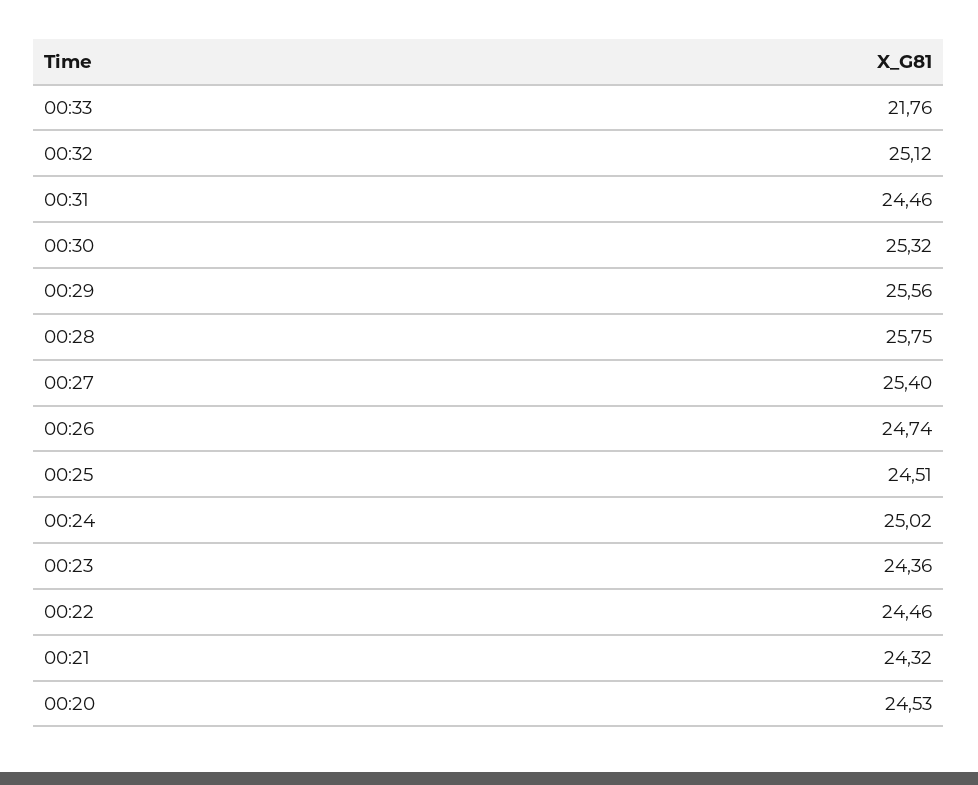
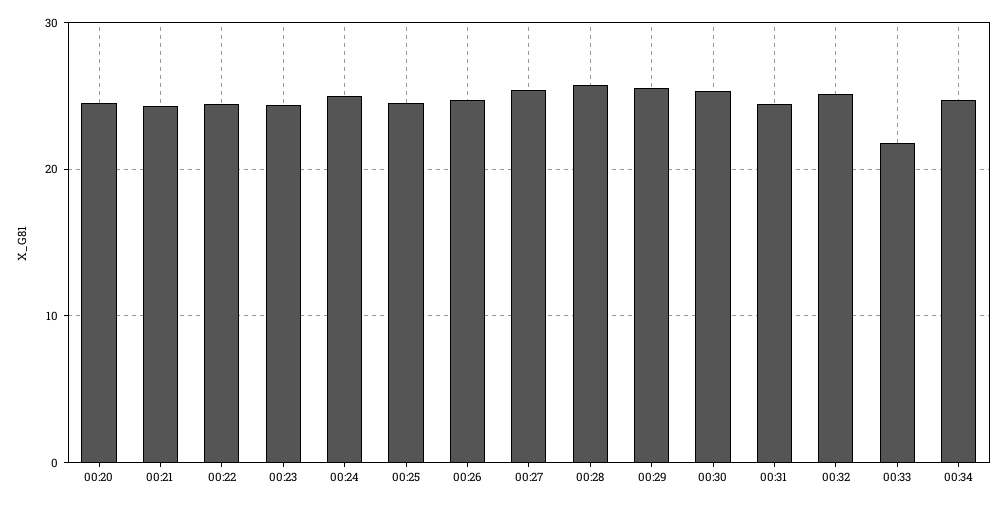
00:34: none -> 25

